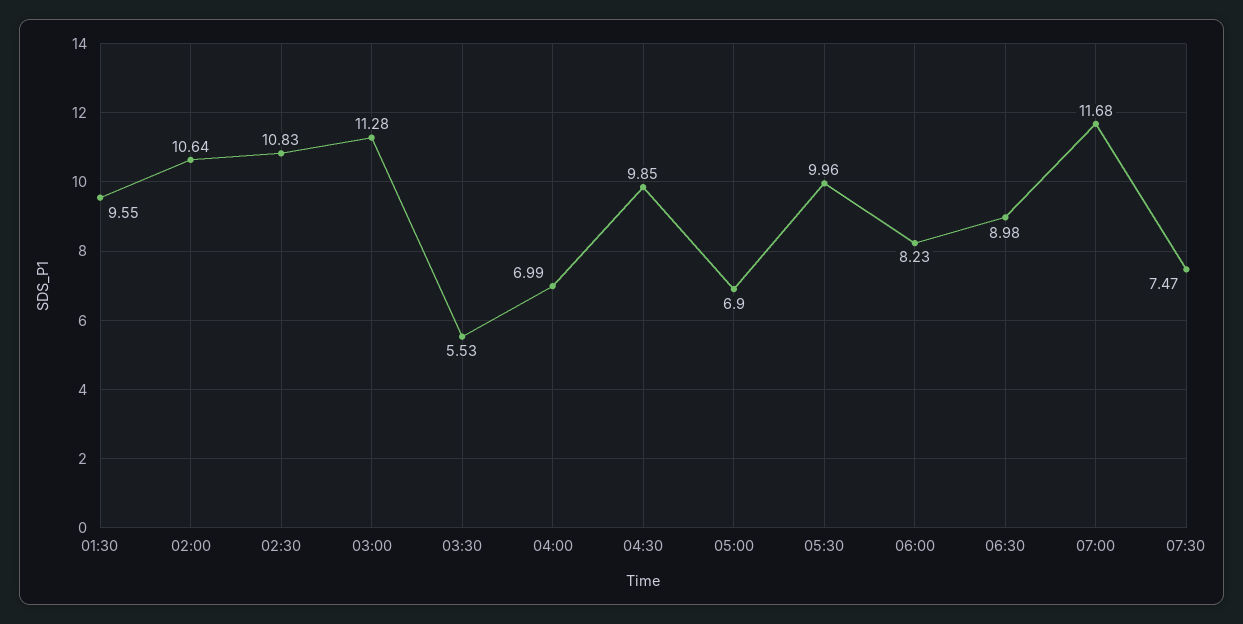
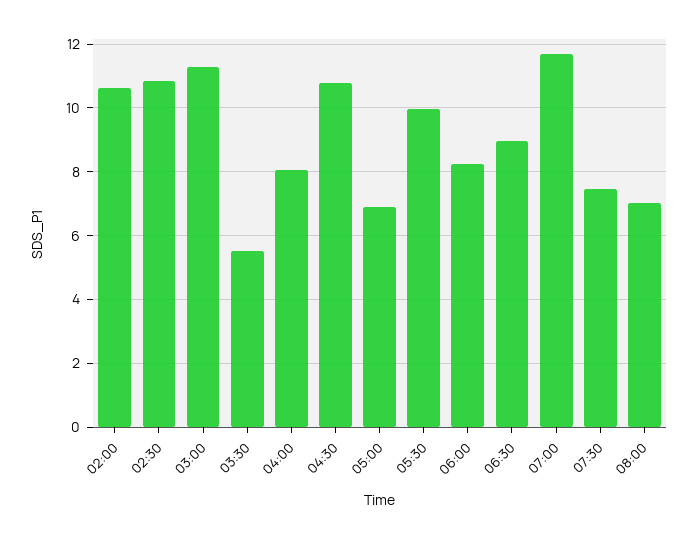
01:30: 9.55 -> none
04:00: 6.99 -> 8
04:30: 9.85 -> 10.8
08:00: none -> 7

